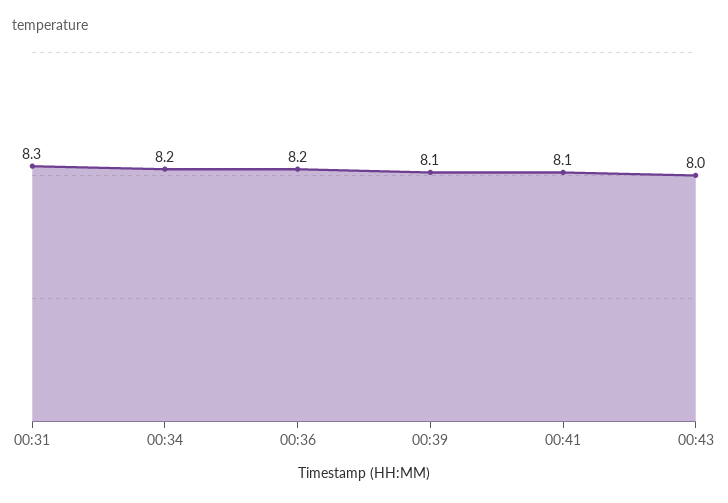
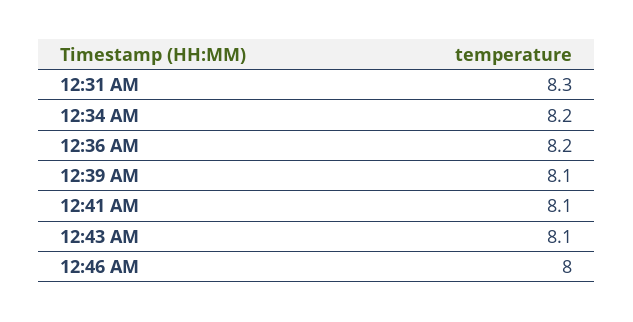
00:43: 8 -> 8.1
12:46 AM: none -> 8

